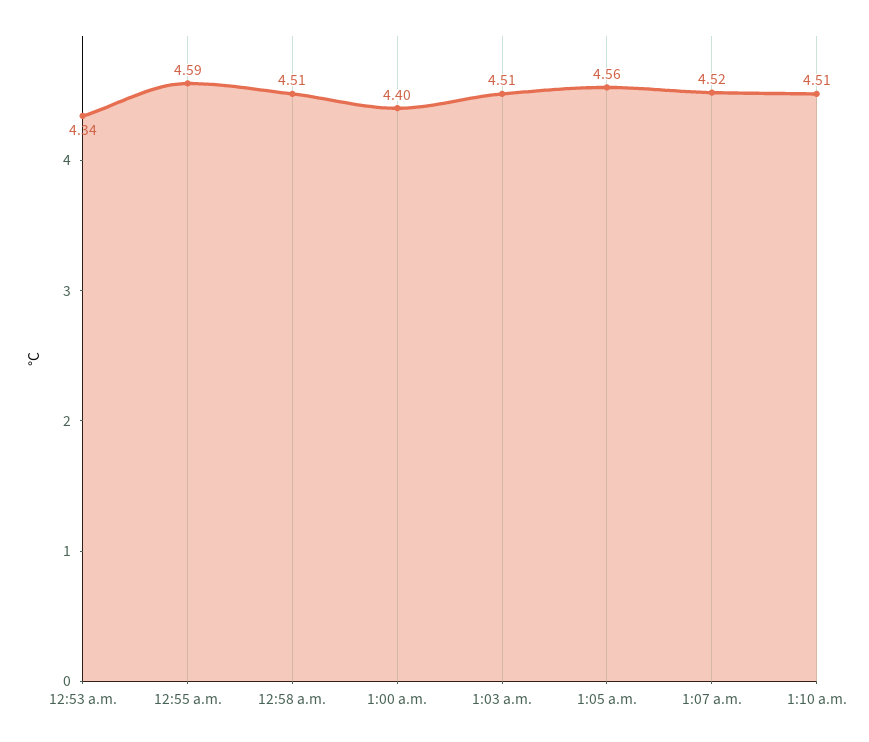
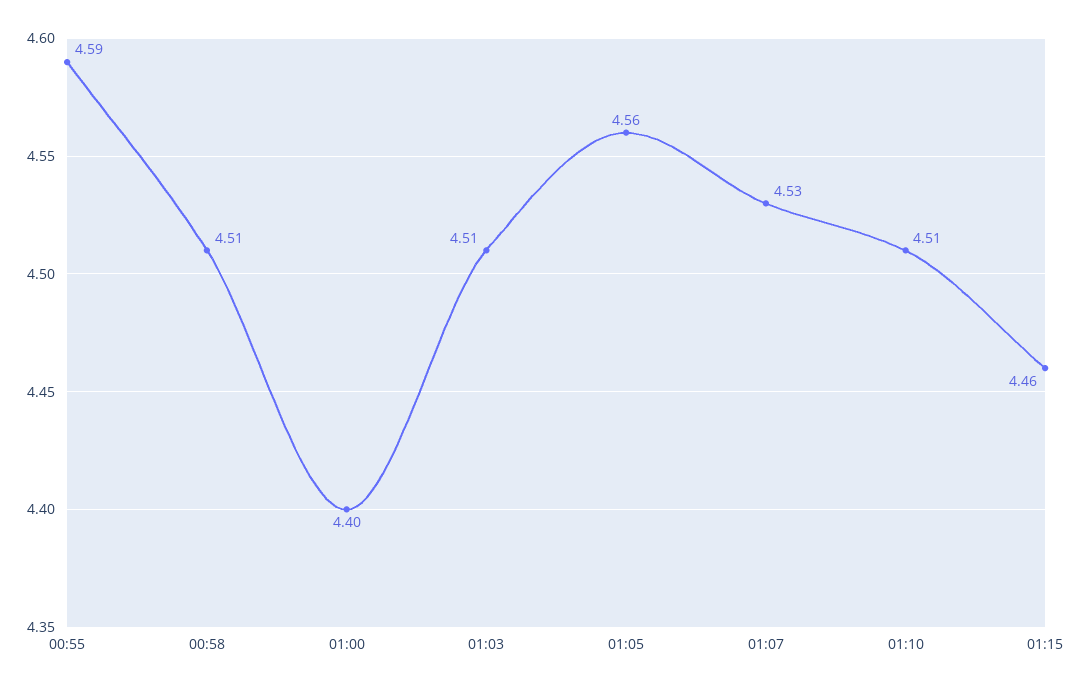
12:53 a.m.: 4.34 -> none
1:07 a.m.: 4.52 -> 4.53
01:15: none -> 4.46

